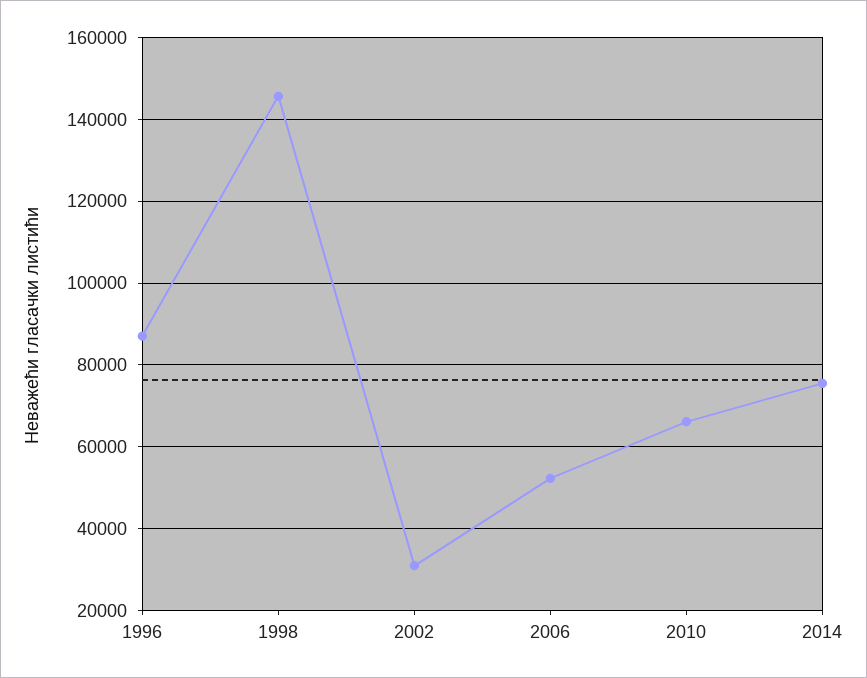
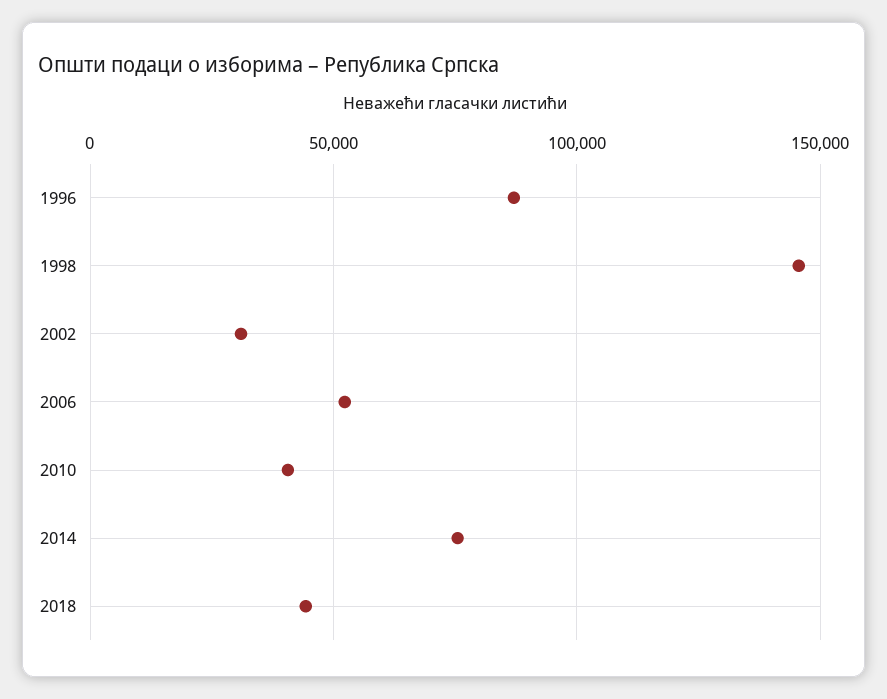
2010: 66000 -> 40000
2018: none -> 45000

